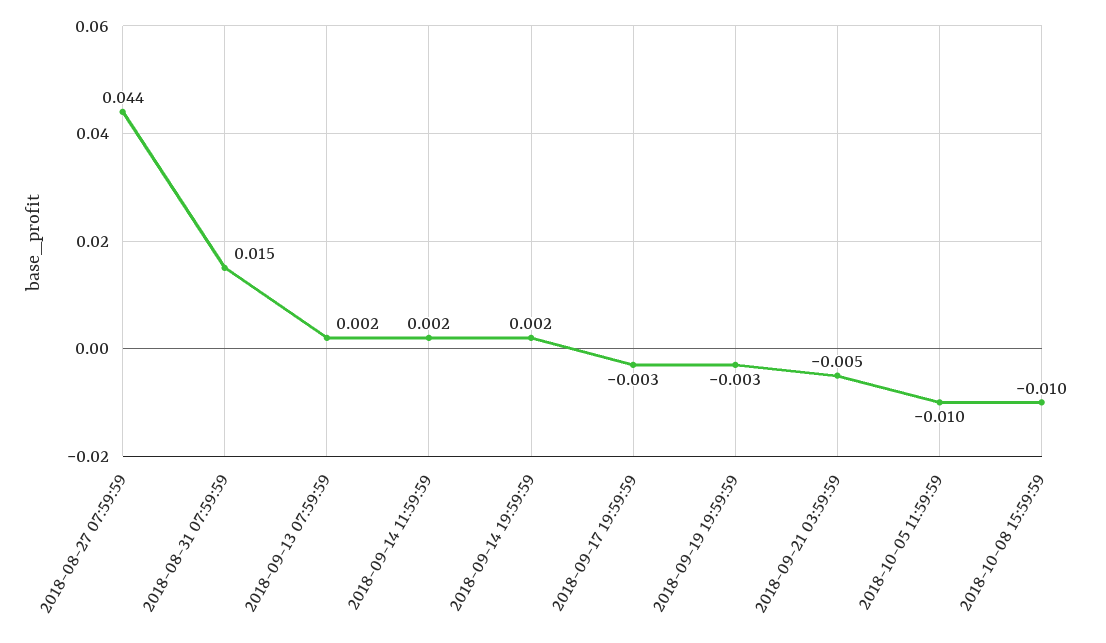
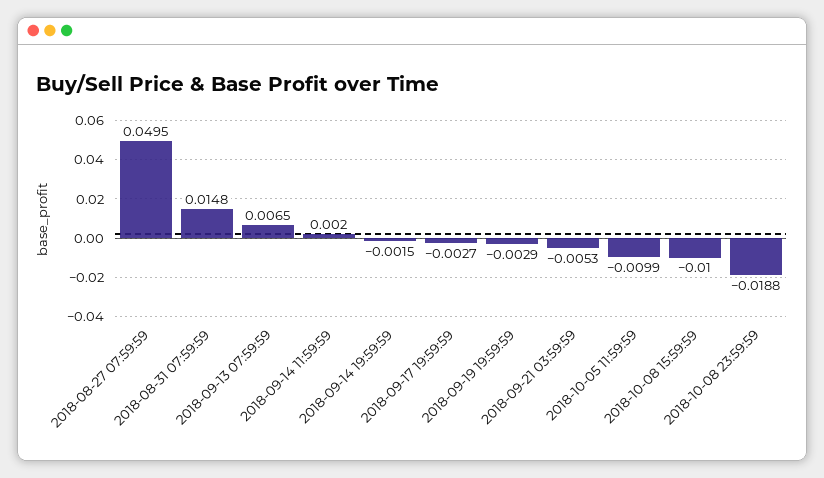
2018-08-27 07:59:59: 0.044 -> 0.0495
2018-09-13 07:59:59: 0.002 -> 0.0065
2018-09-14 19:59:59: 0.002 -> -0.0015
2018-10-08 23:59:59: none -> -0.0188

